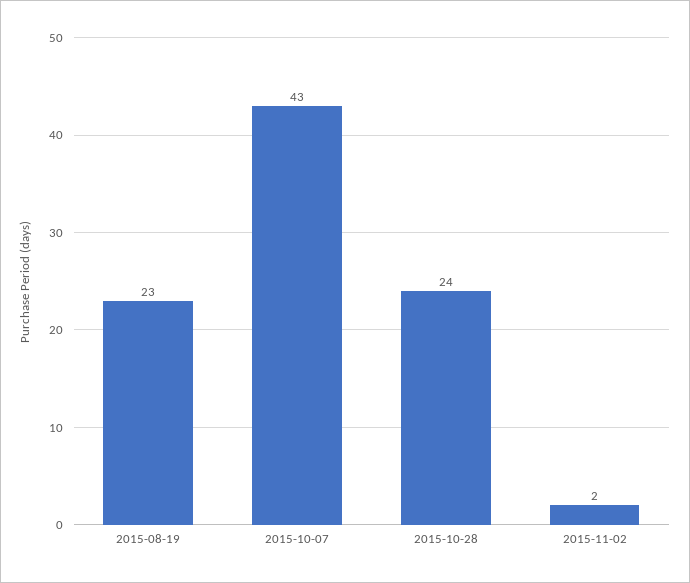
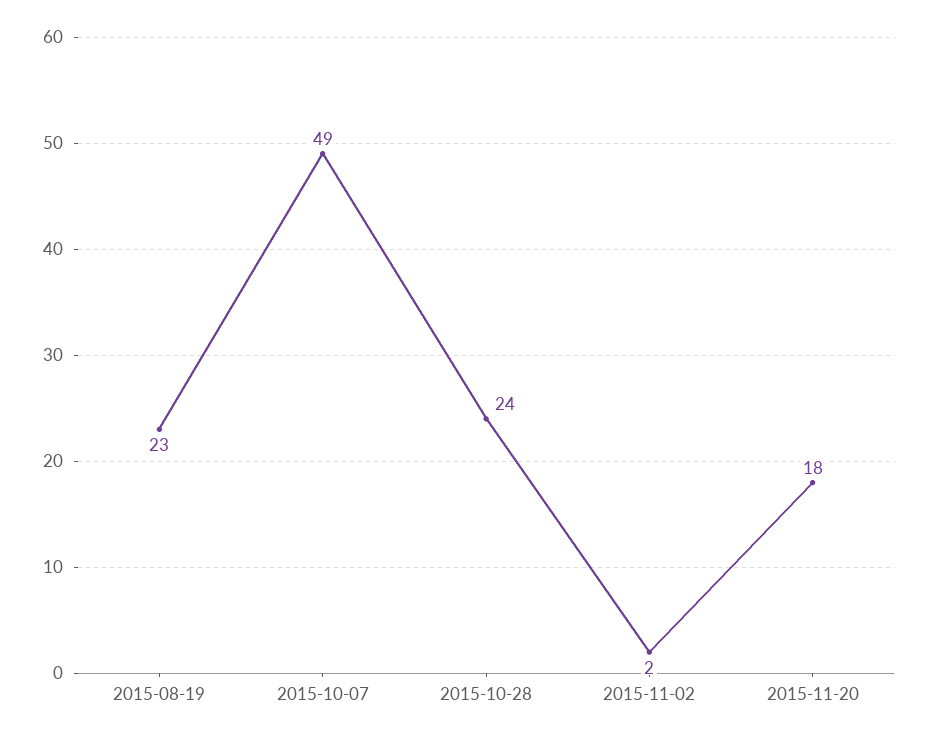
2015-10-07: 43 -> 49
2015-11-20: none -> 18

